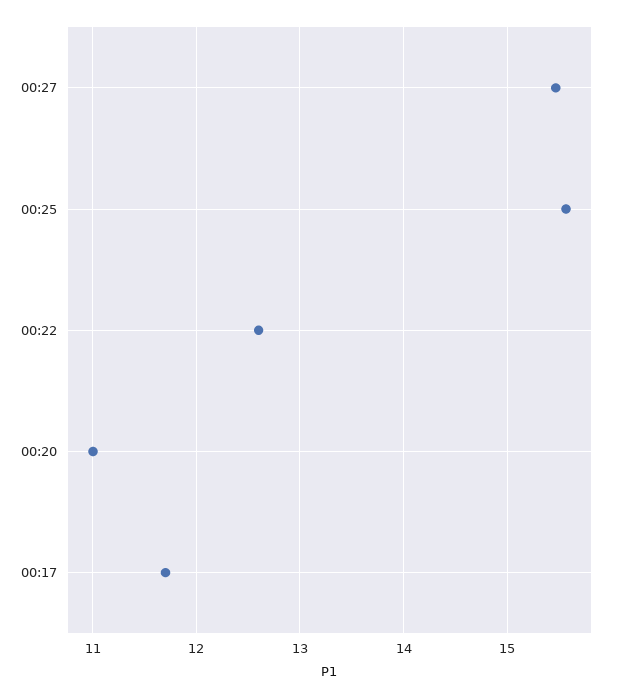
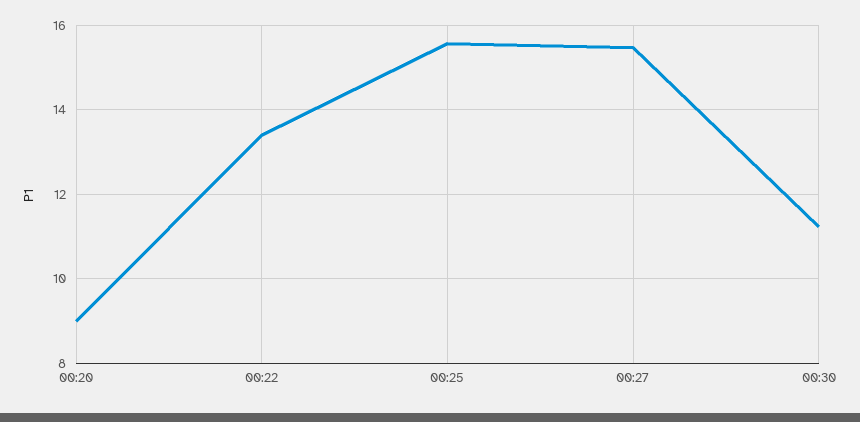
00:22: 12.6 -> 13.4
00:20: 11 -> 9
00:17: 11.7 -> none
00:30: none -> 11.2

